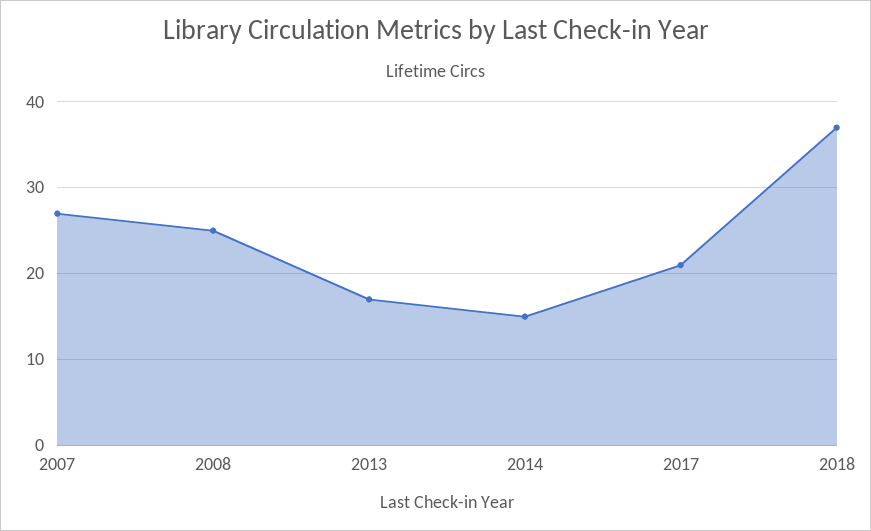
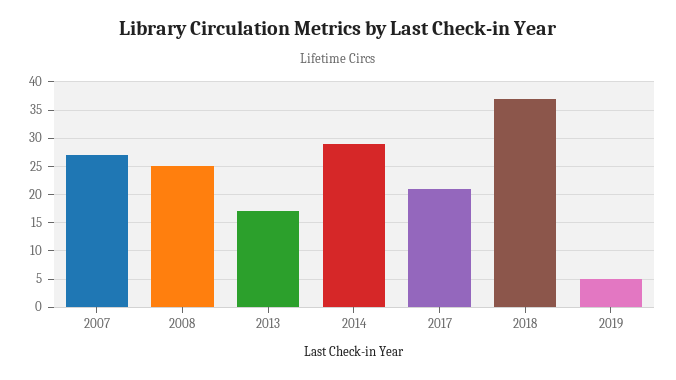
2014: 15 -> 30
2019: none -> 5

